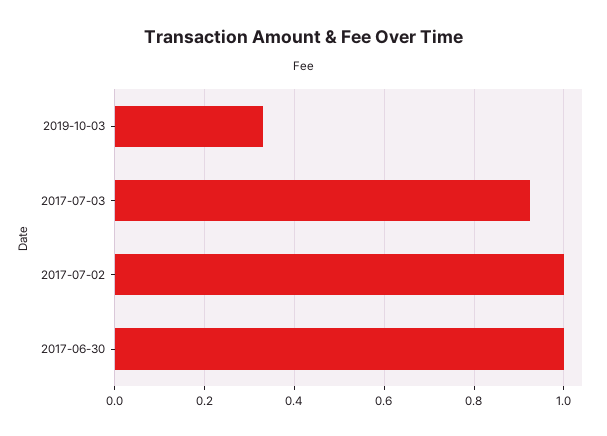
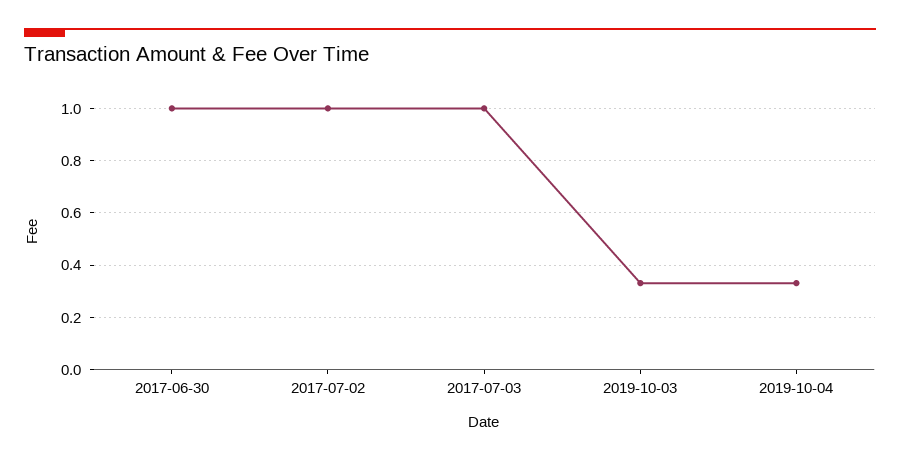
2017-07-03: 0.92 -> 1
2019-10-04: none -> 0.325

